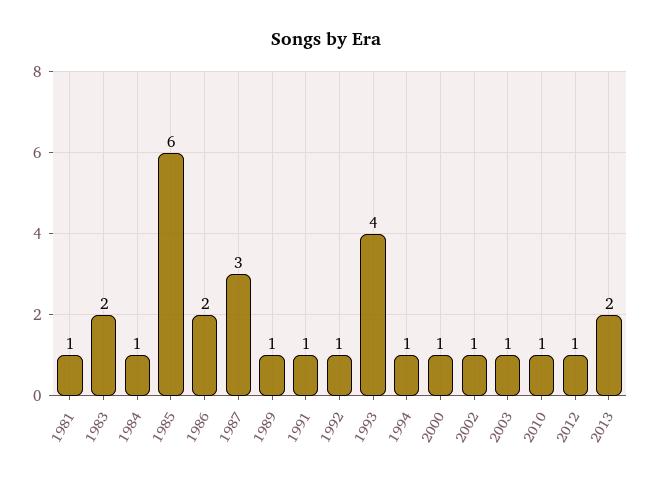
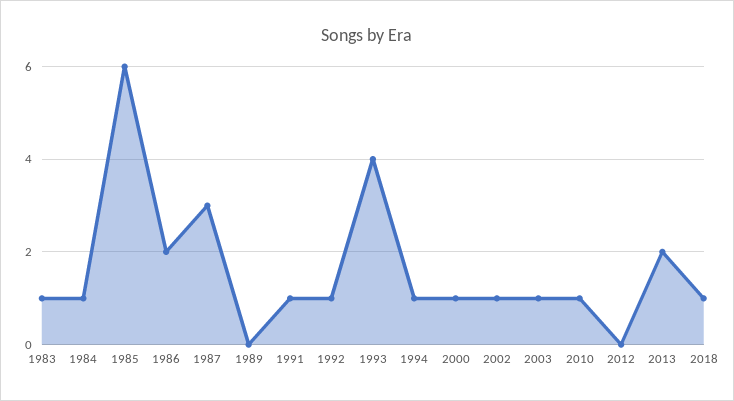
1981: 1 -> none
1983: 2 -> 1
1989: 1 -> 0
2012: 1 -> 0
2018: none -> 1

